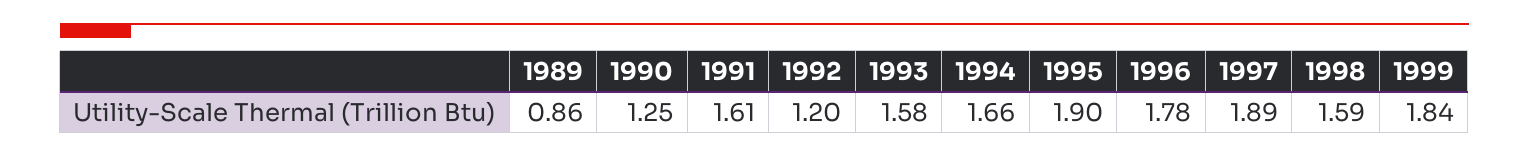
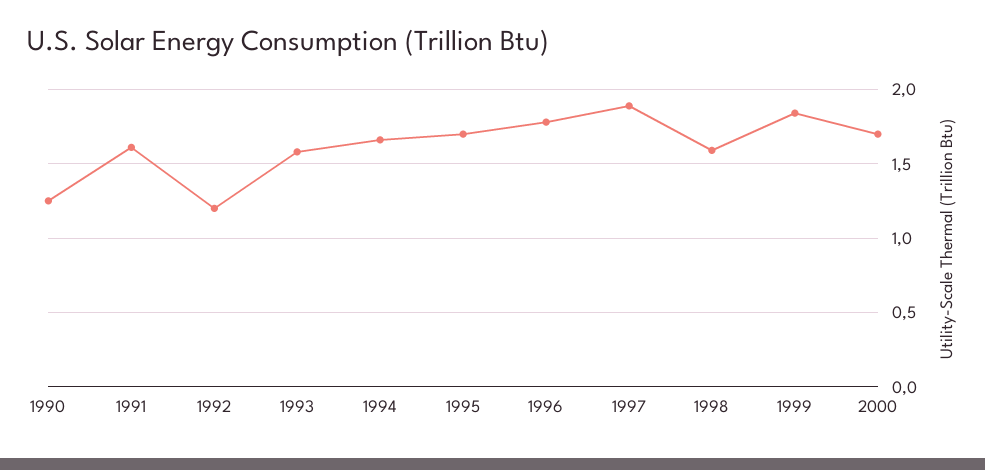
1989: 0.86 -> none
1995: 1.9 -> 1.7
2000: none -> 1.7

